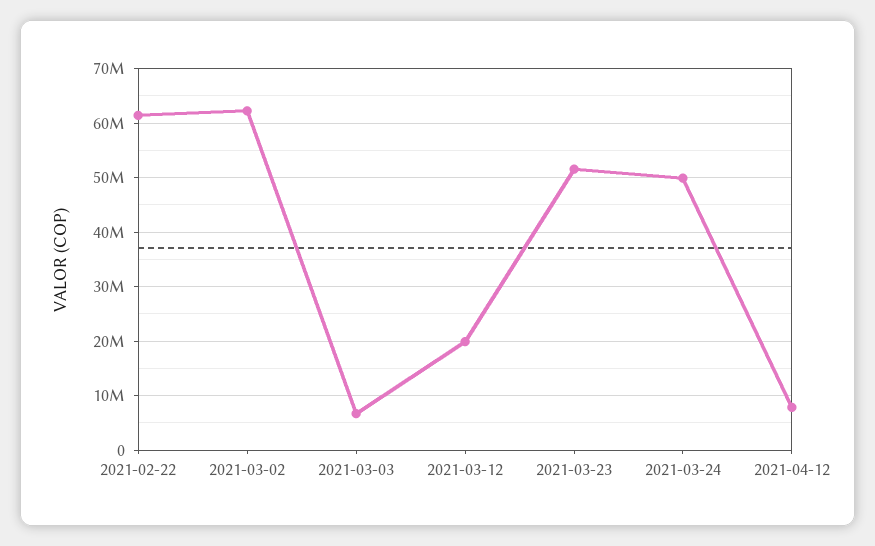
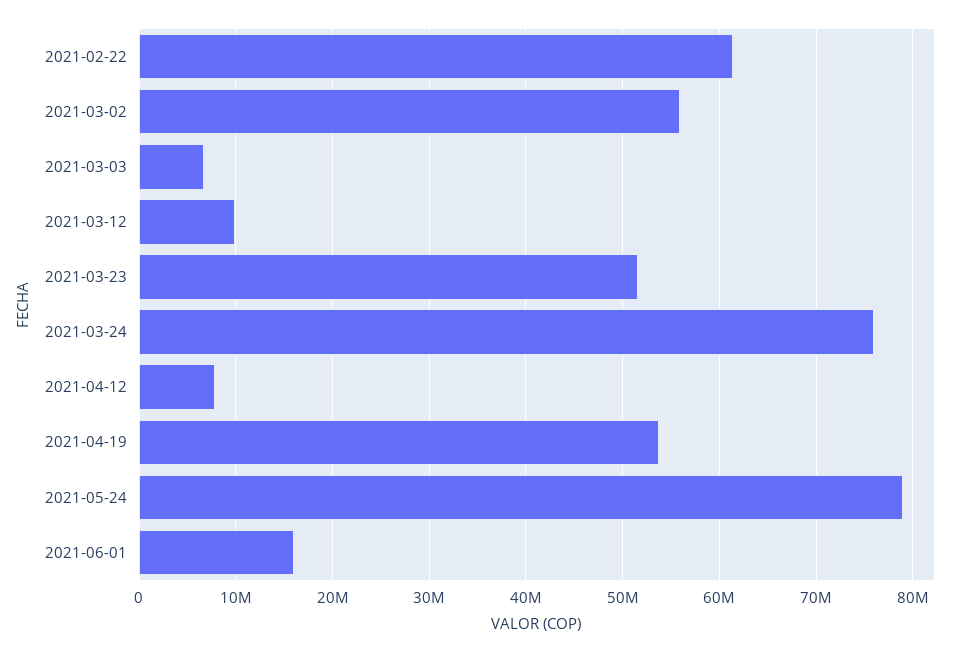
2021-03-02: 62000000 -> 56000000
2021-03-12: 20000000 -> 10000000
2021-03-24: 50000000 -> 76000000
2021-04-19: none -> 54000000
2021-05-24: none -> 79000000
2021-06-01: none -> 16000000

